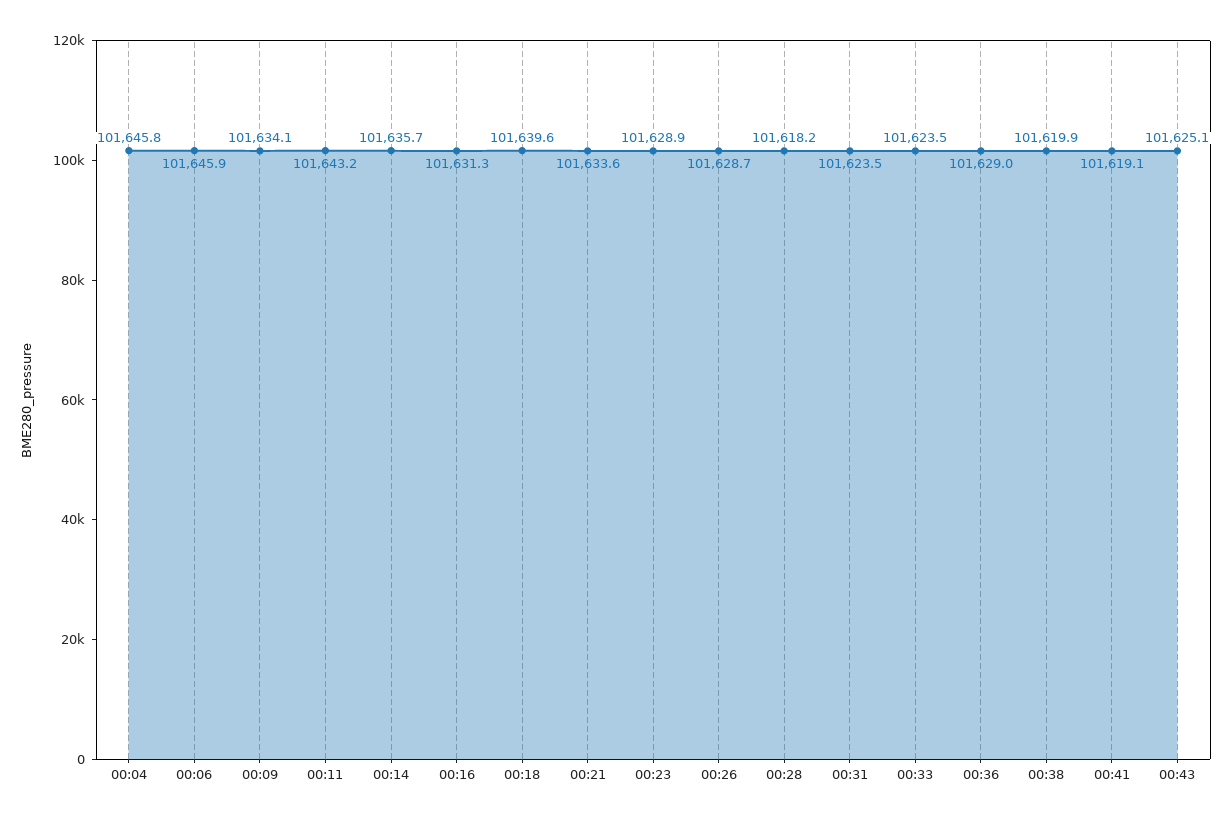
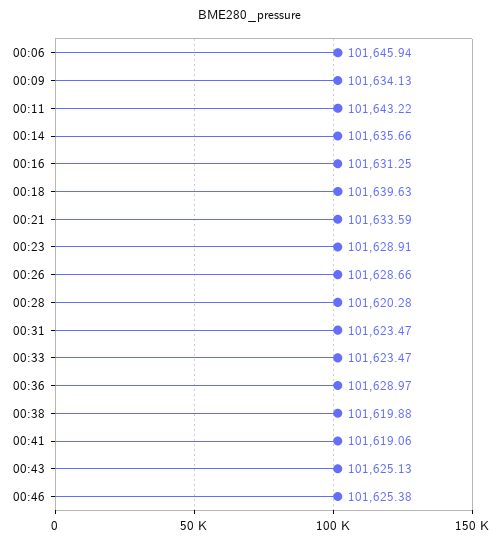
00:04: 101645.8 -> none
00:28: 101618.2 -> 101620.28
00:46: none -> 101625.38

